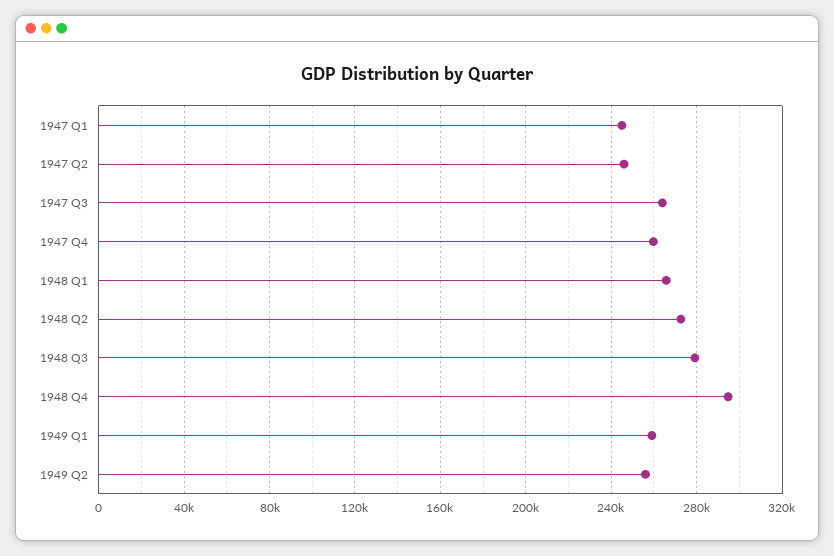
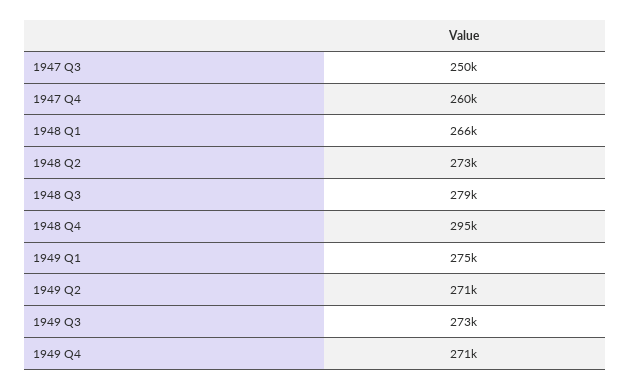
1947 Q1: 245000 -> none
1947 Q2: 245000 -> none
1947 Q3: 265000 -> 250000
1949 Q1: 260000 -> 275000
1949 Q2: 255000 -> 271000
1949 Q3: none -> 273000
1949 Q4: none -> 271000

